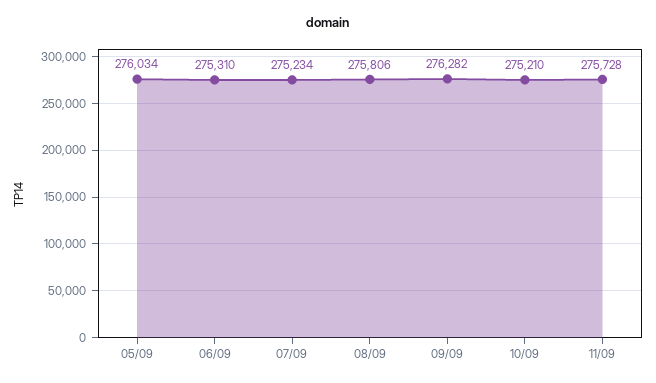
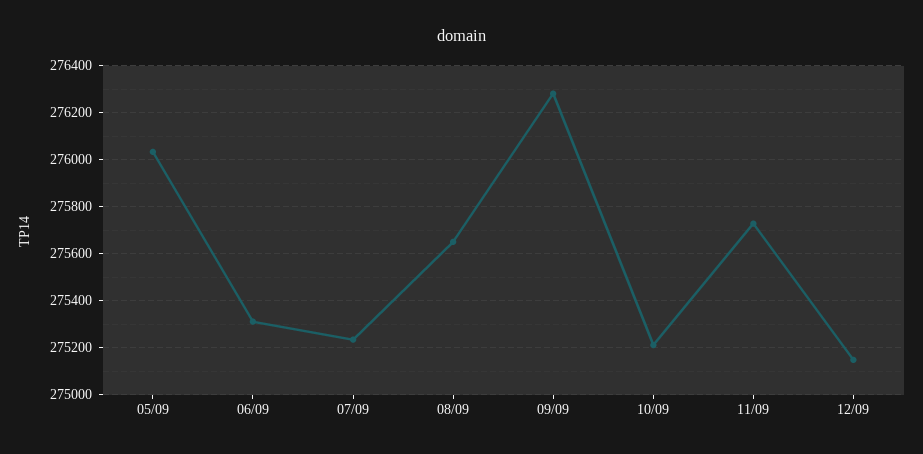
08/09: 275806 -> 275650
12/09: none -> 275150

